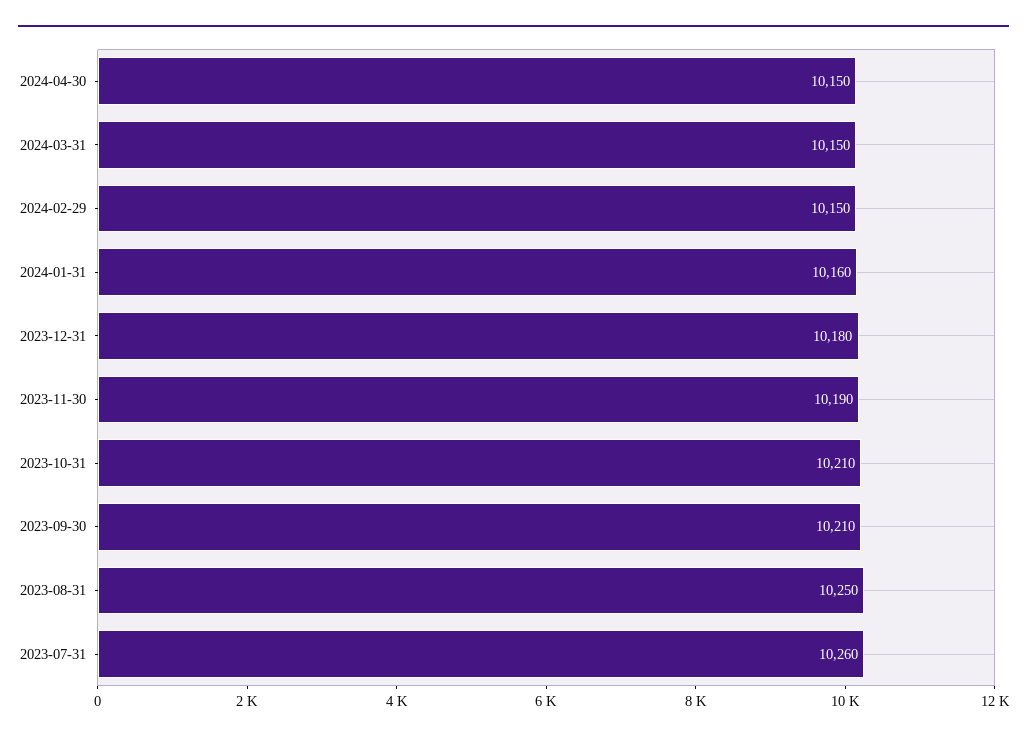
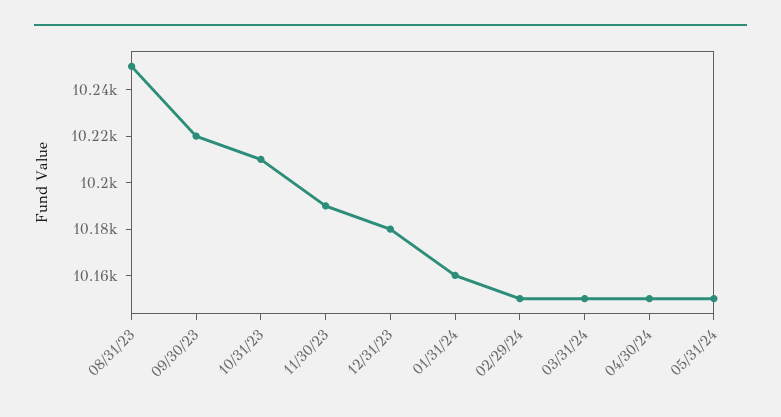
2023-09-30: 10210 -> 10220
2023-07-31: 10260 -> none
05/31/24: none -> 10150

